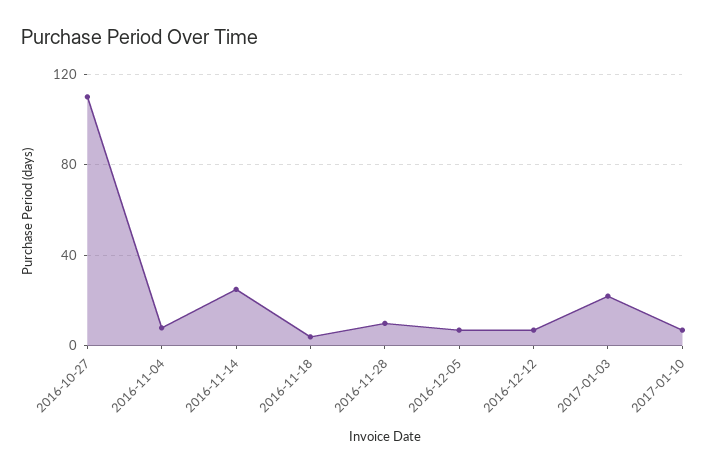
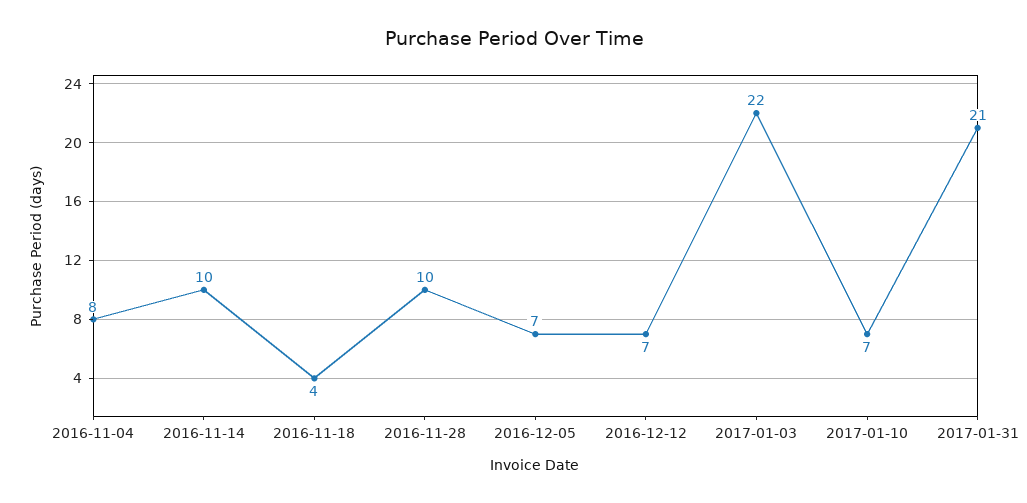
2016-10-27: 110 -> none
2016-11-14: 25 -> 10
2017-01-31: none -> 21

